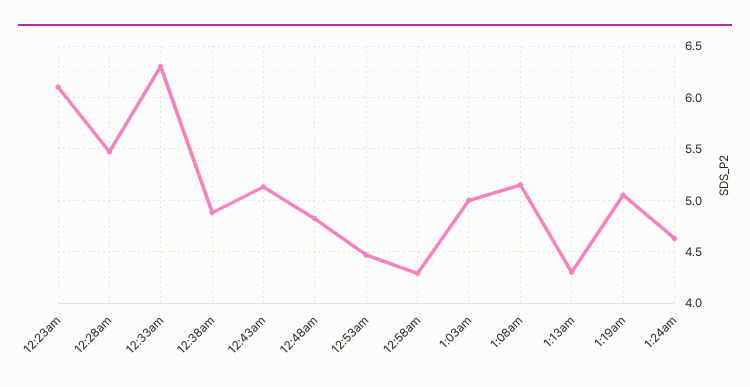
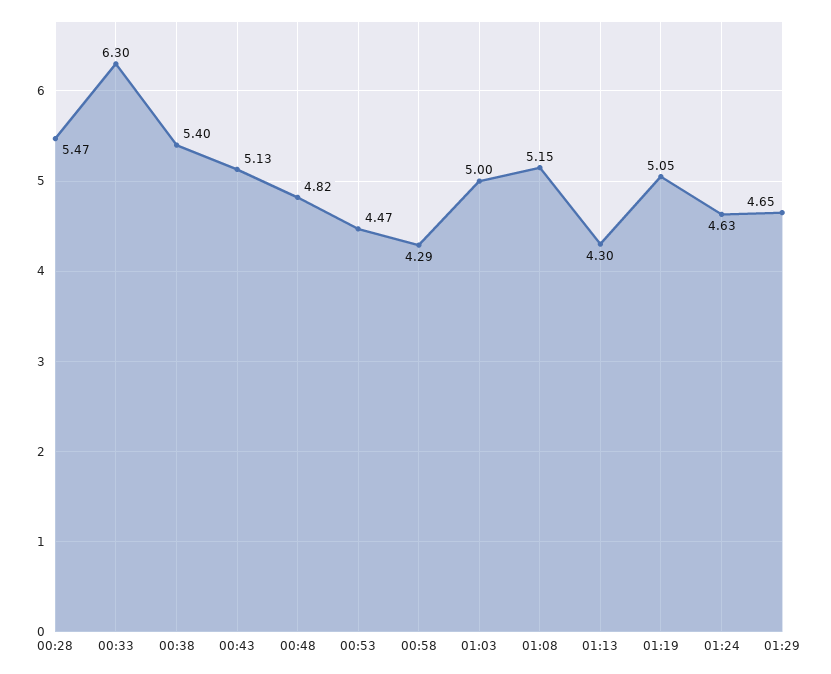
12:23am: 6.1 -> none
12:38am: 4.9 -> 5.4
01:29: none -> 4.65

